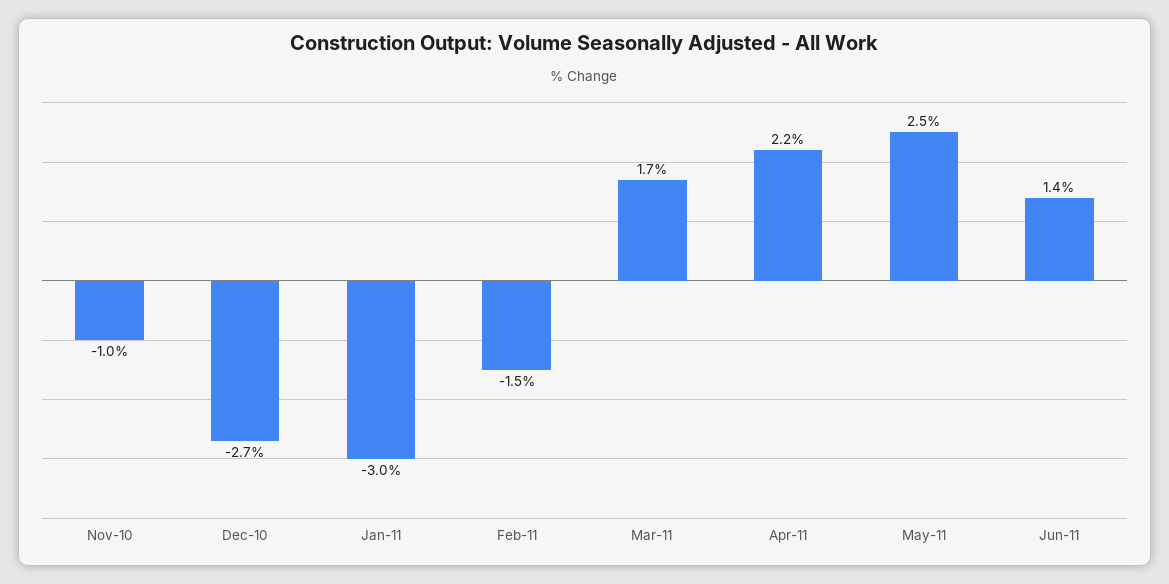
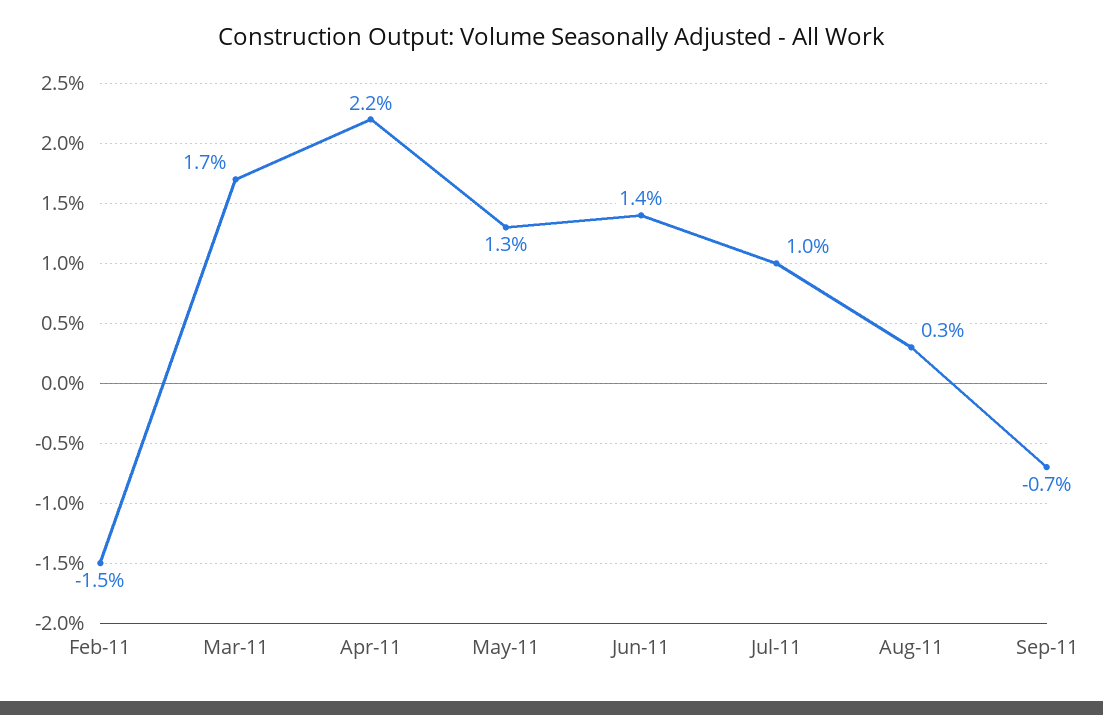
Nov-10: -1 -> none
Dec-10: -2.7 -> none
Jan-11: -3 -> none
May-11: 2.5 -> 1.3
Jul-11: none -> 1
Aug-11: none -> 0.3
Sep-11: none -> -0.7

